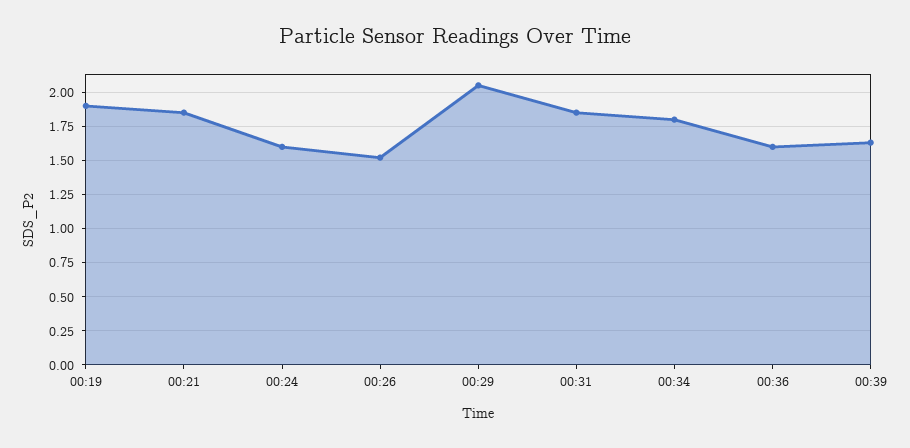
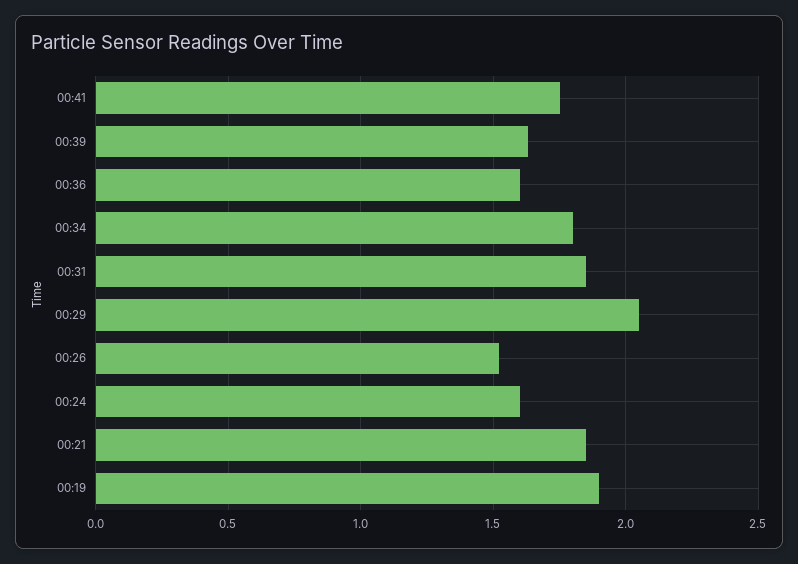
00:41: none -> 1.75

